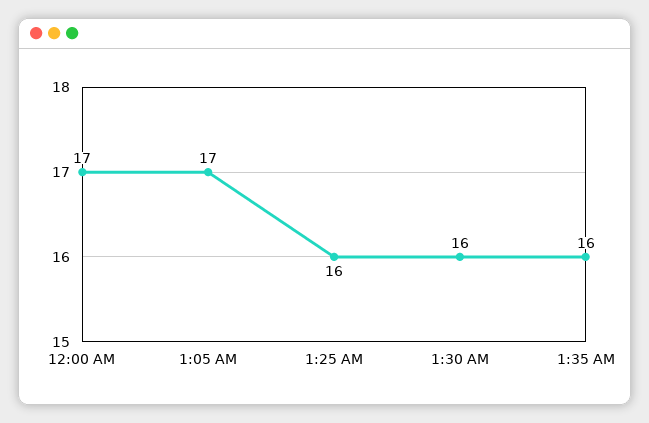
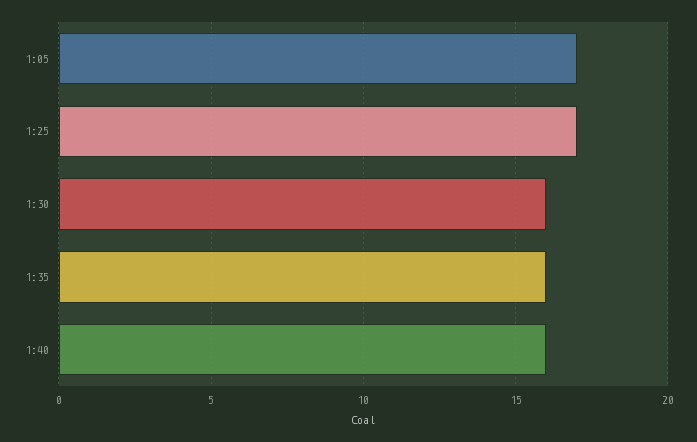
12:00 AM: 17 -> none
1:25 AM: 16 -> 17
1:40: none -> 16

